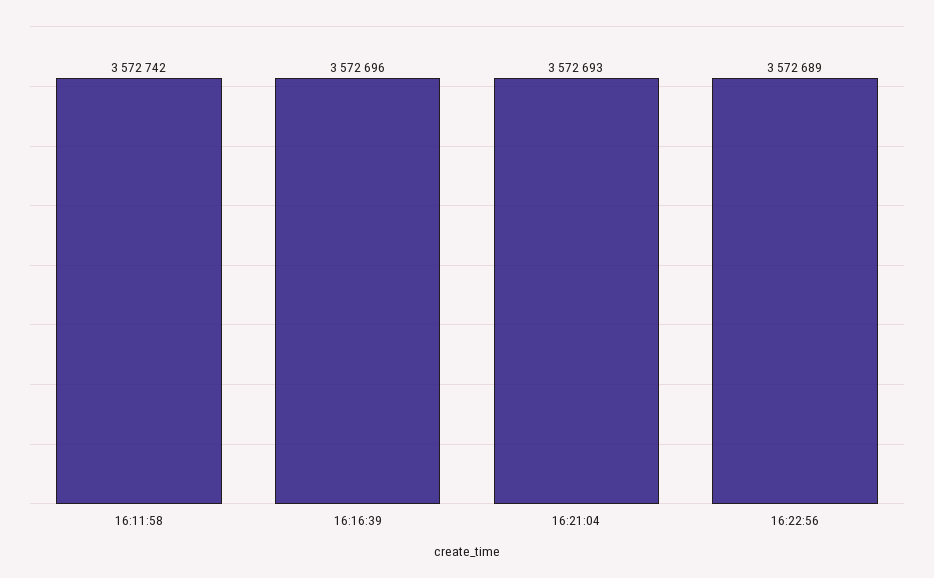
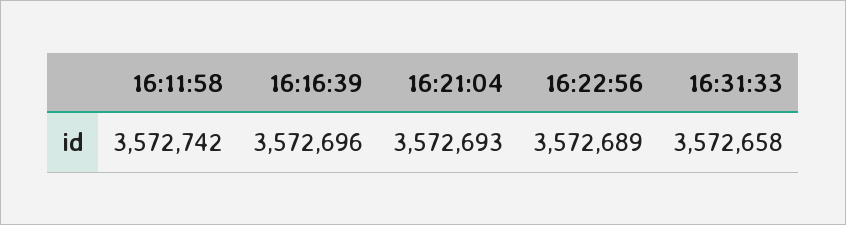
16:31:33: none -> 3572658

